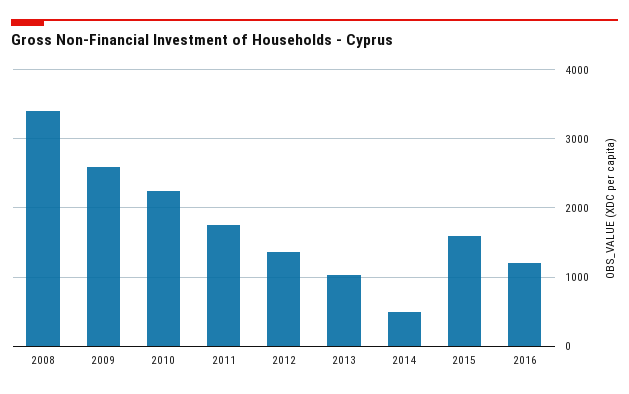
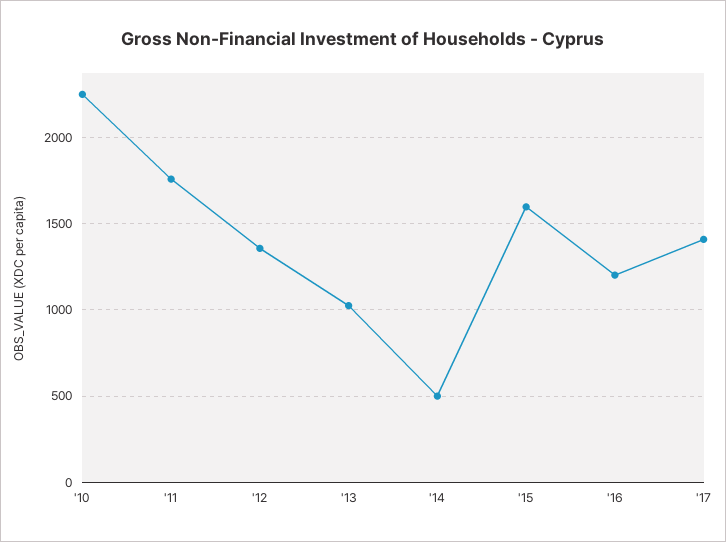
2008: 3400 -> none
2009: 2600 -> none
'17: none -> 1400

